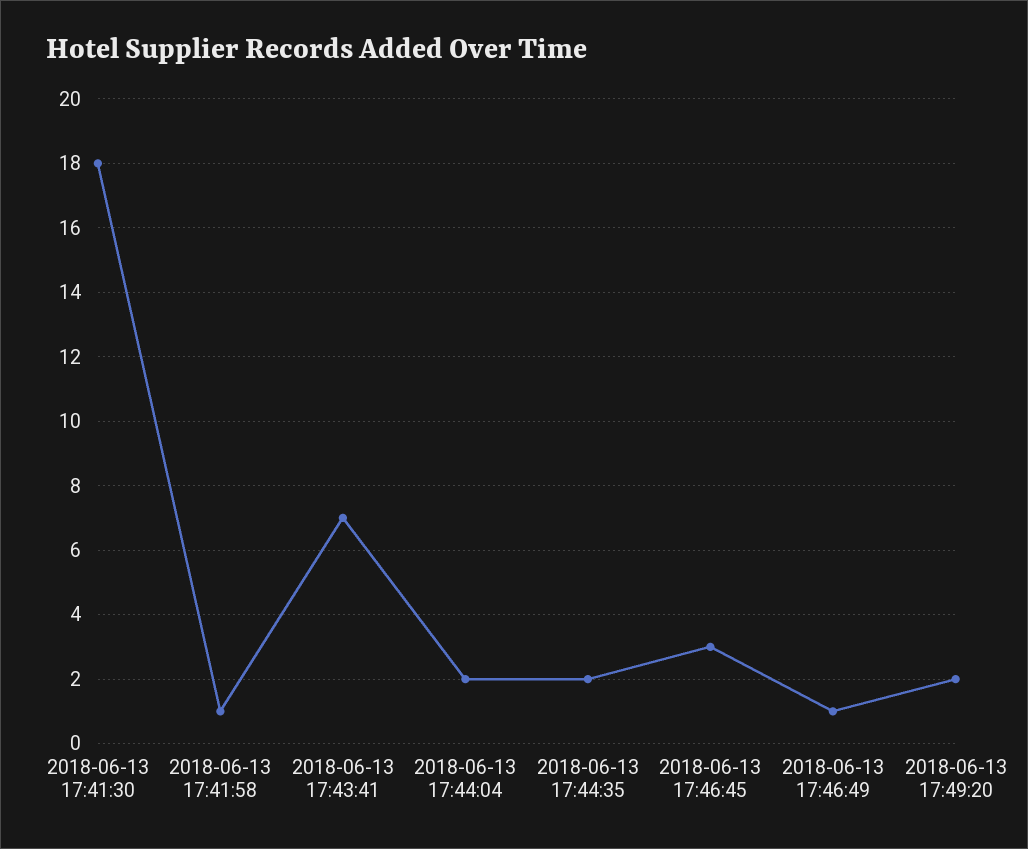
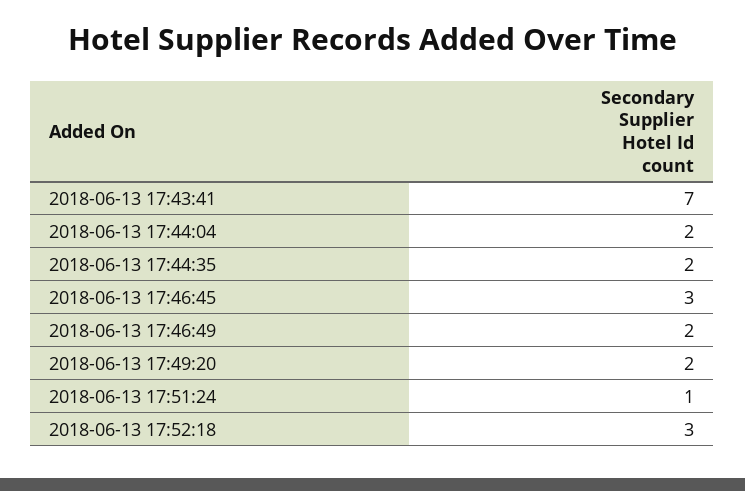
2018-06-13 17:41:30: 18 -> none
2018-06-13 17:41:58: 1 -> none
2018-06-13 17:46:49: 1 -> 2
2018-06-13 17:51:24: none -> 1
2018-06-13 17:52:18: none -> 3

